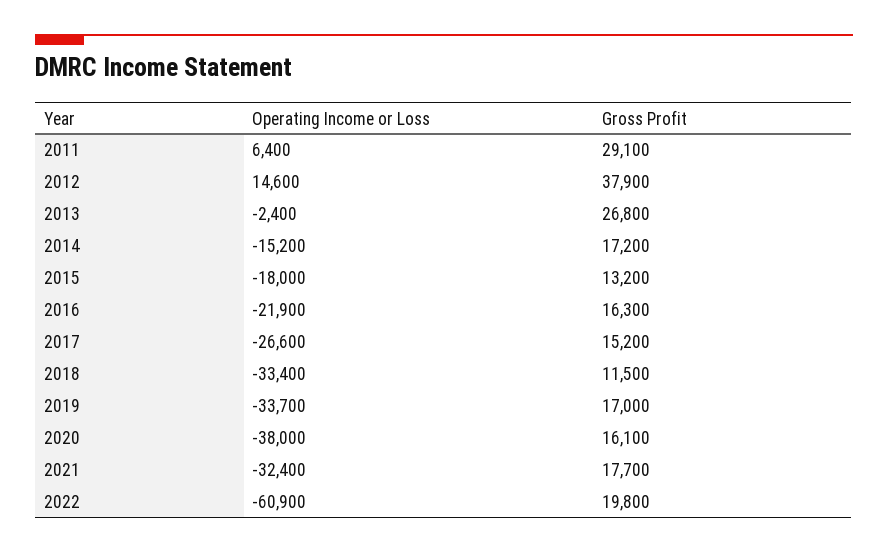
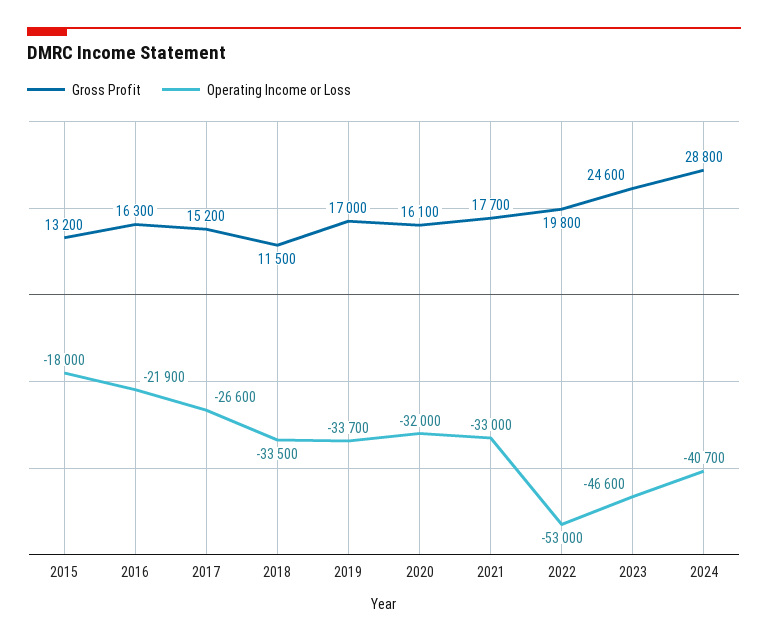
Operating Income or Loss, 2011: 6400 -> none
Gross Profit, 2011: 29100 -> none
Operating Income or Loss, 2012: 14600 -> none
Gross Profit, 2012: 37900 -> none
Operating Income or Loss, 2013: -2400 -> none
Gross Profit, 2013: 26800 -> none
Operating Income or Loss, 2014: -15200 -> none
Gross Profit, 2014: 17200 -> none
Operating Income or Loss, 2018: -33400 -> -33500
Operating Income or Loss, 2020: -38000 -> -32000
Operating Income or Loss, 2021: -32400 -> -33000
Operating Income or Loss, 2022: -60900 -> -53000
Gross Profit, 2023: none -> 24600
Operating Income or Loss, 2023: none -> -46600
Gross Profit, 2024: none -> 28800
Operating Income or Loss, 2024: none -> -40700

